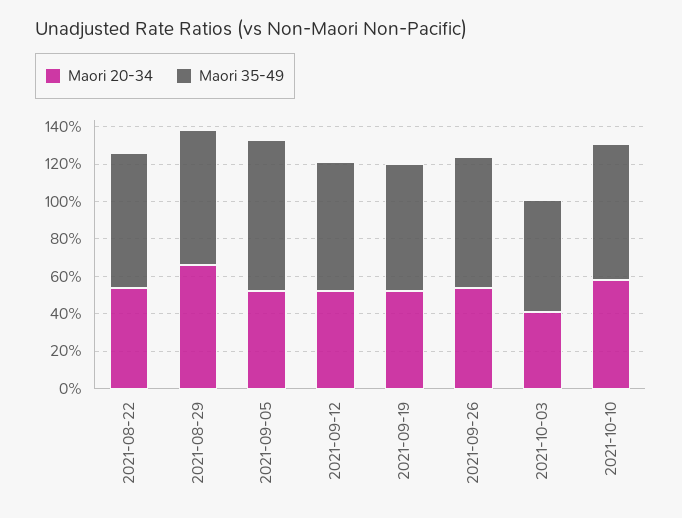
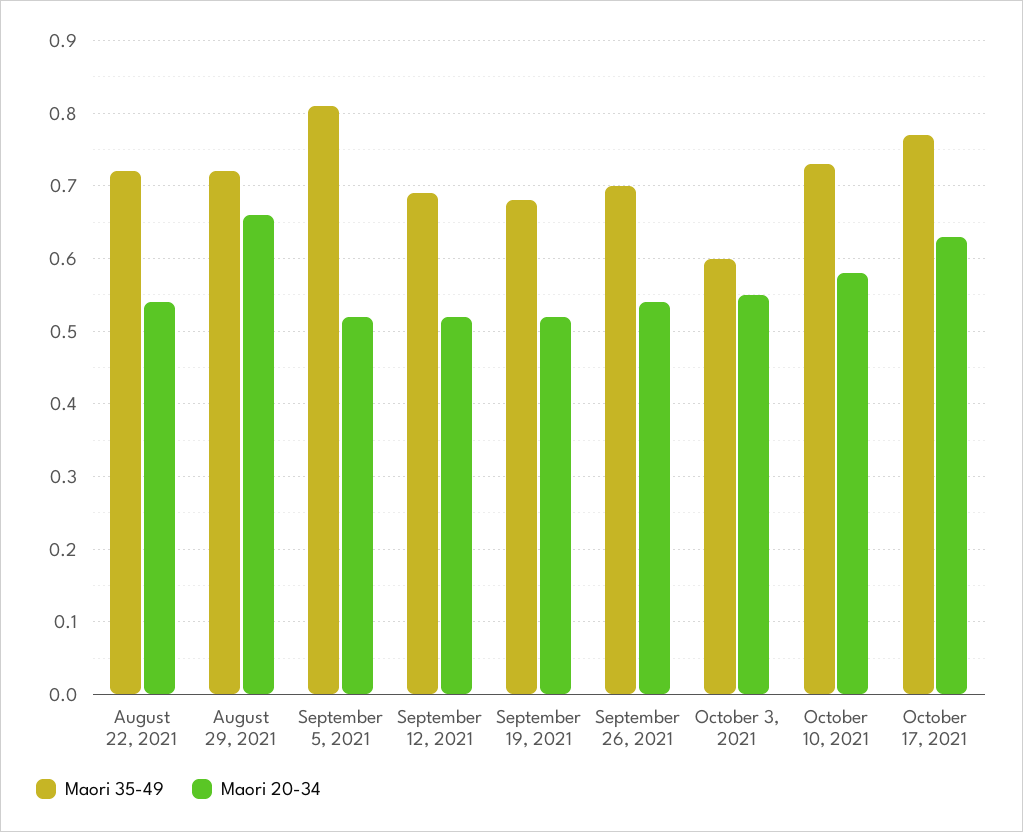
Maori 20-34, 2021-10-03: 0.4 -> 0.55
Maori 35-49, October 17, 2021: none -> 0.77
Maori 20-34, October 17, 2021: none -> 0.63

